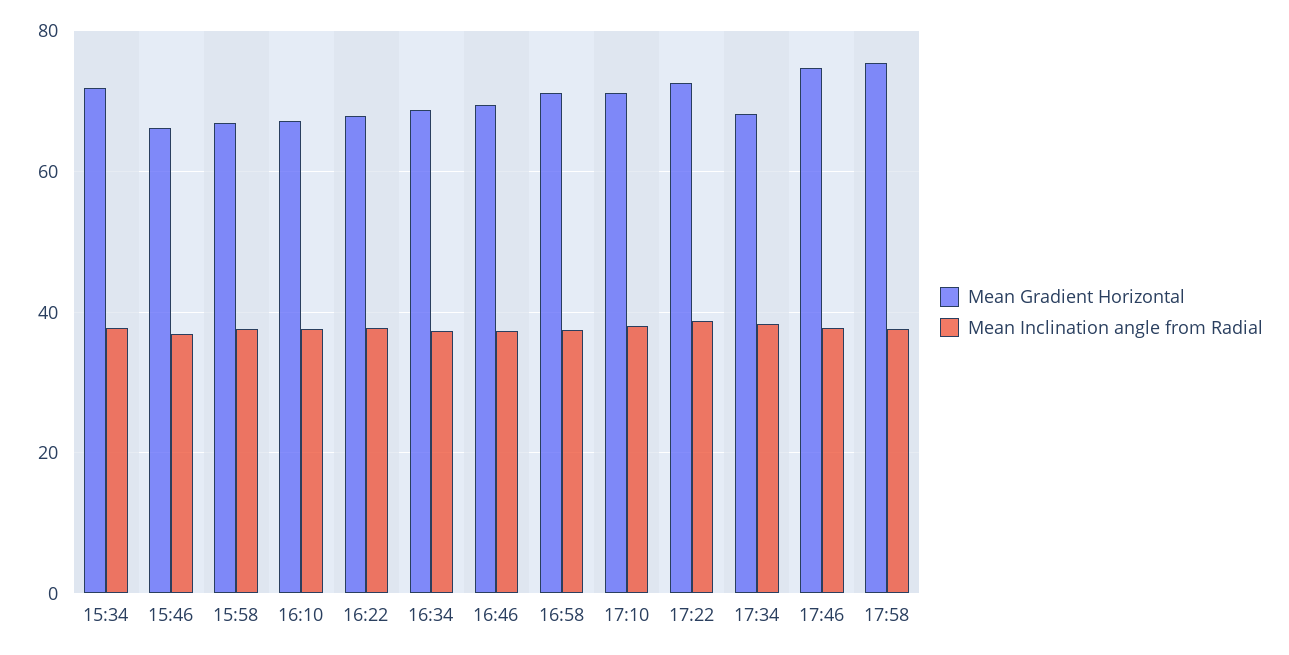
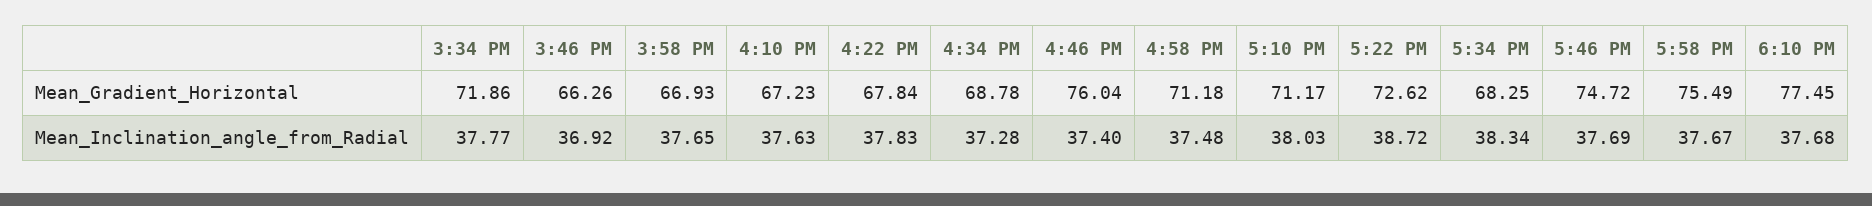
Mean Gradient Horizontal, 16:46: 70 -> 76.04
Mean Gradient Horizontal, 6:10 PM: none -> 77.45
Mean Inclination angle from Radial, 6:10 PM: none -> 37.68

